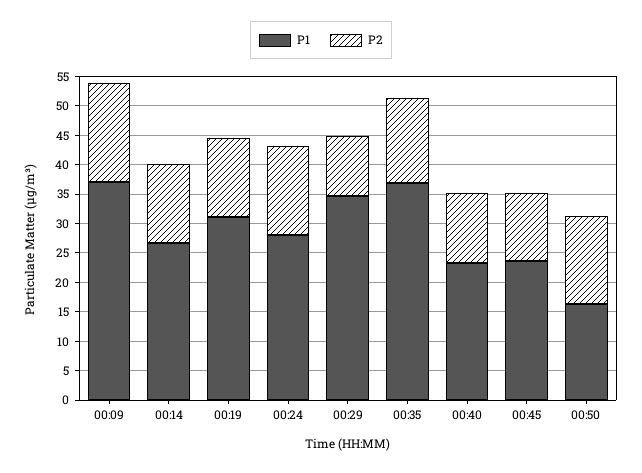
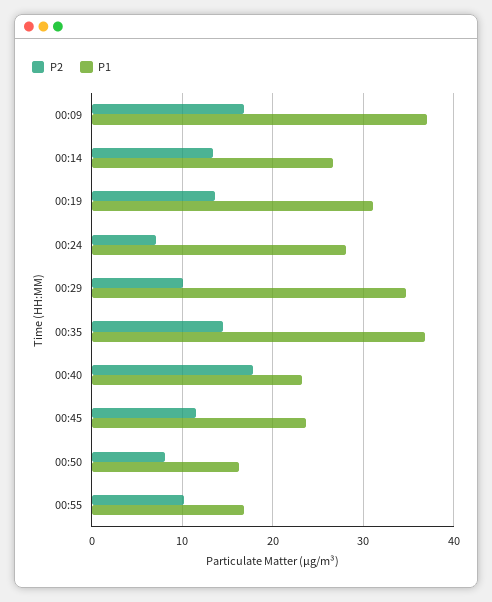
P2, 00:24: 15 -> 7
P2, 00:40: 12.5 -> 18
P2, 00:50: 15 -> 8
P2, 00:55: none -> 10
P1, 00:55: none -> 17

